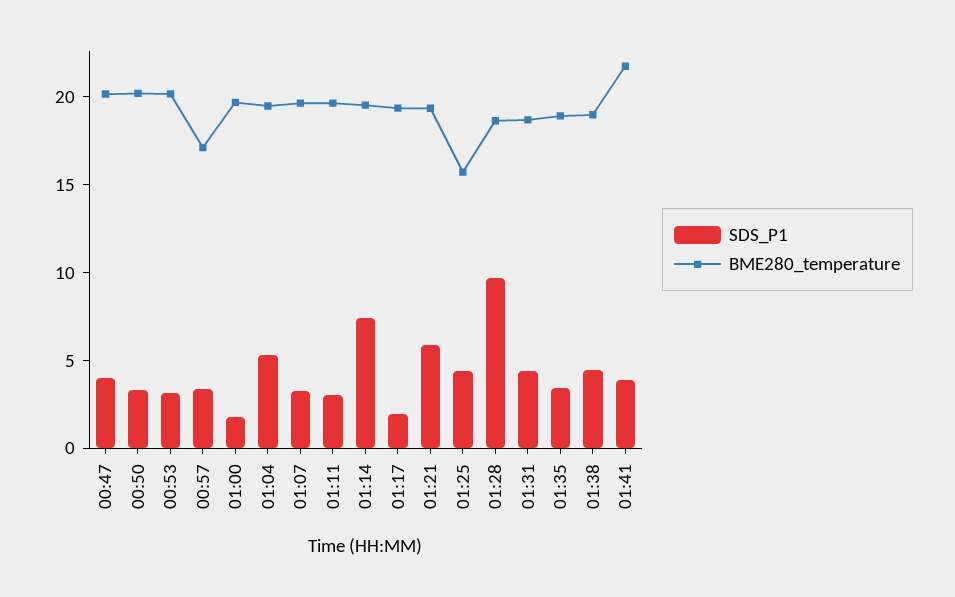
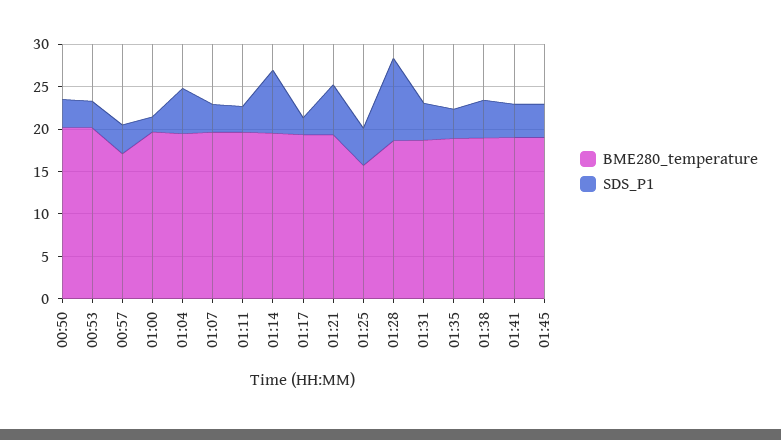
SDS_P1, 00:47: 4 -> none
BME280_temperature, 00:47: 20 -> none
BME280_temperature, 01:41: 22 -> 19
BME280_temperature, 01:45: none -> 19
SDS_P1, 01:45: none -> 4

